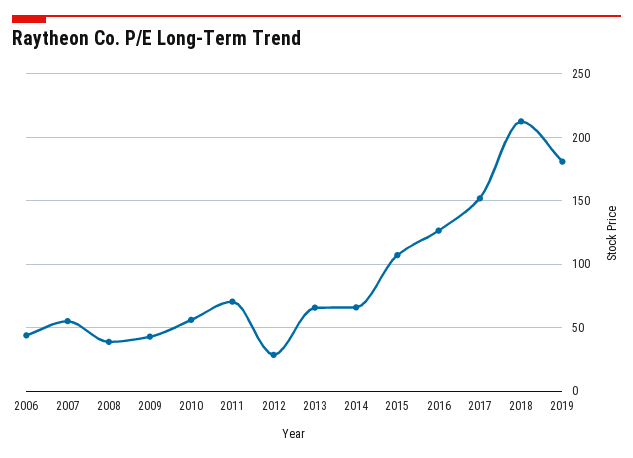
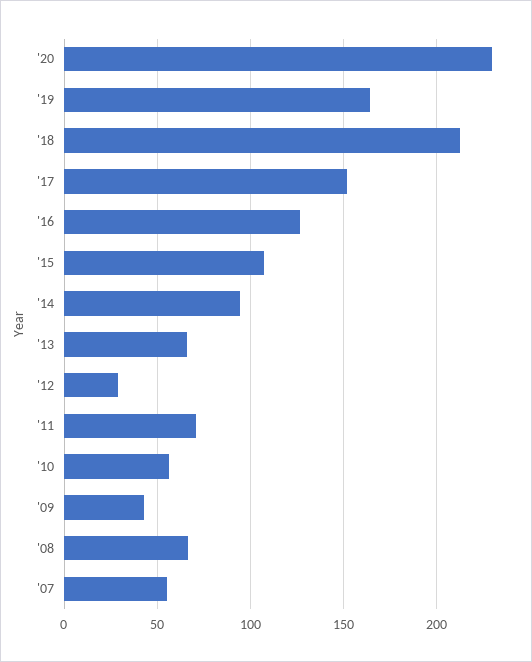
2006: 45 -> none
2008: 40 -> 65
2014: 65 -> 95
2019: 180 -> 165
'20: none -> 230

